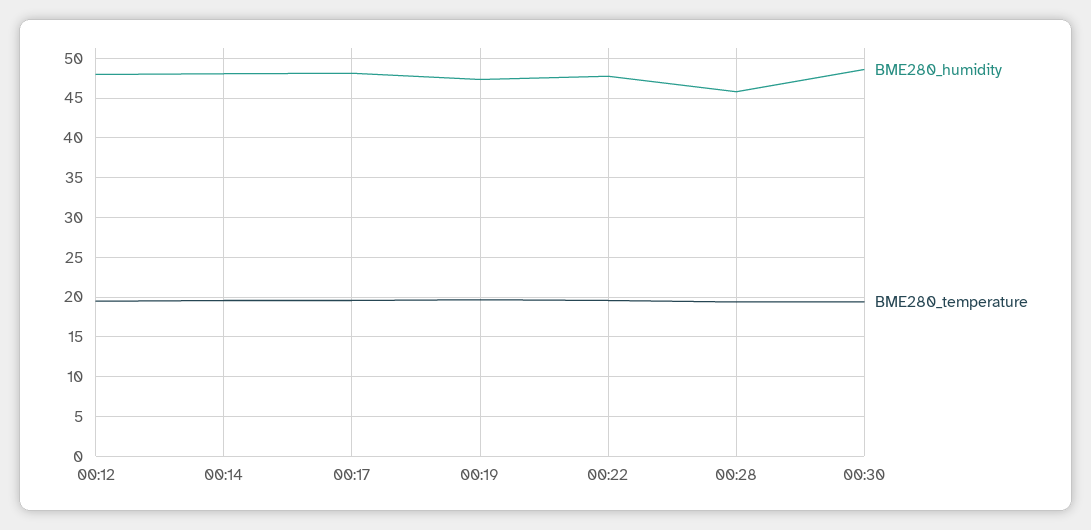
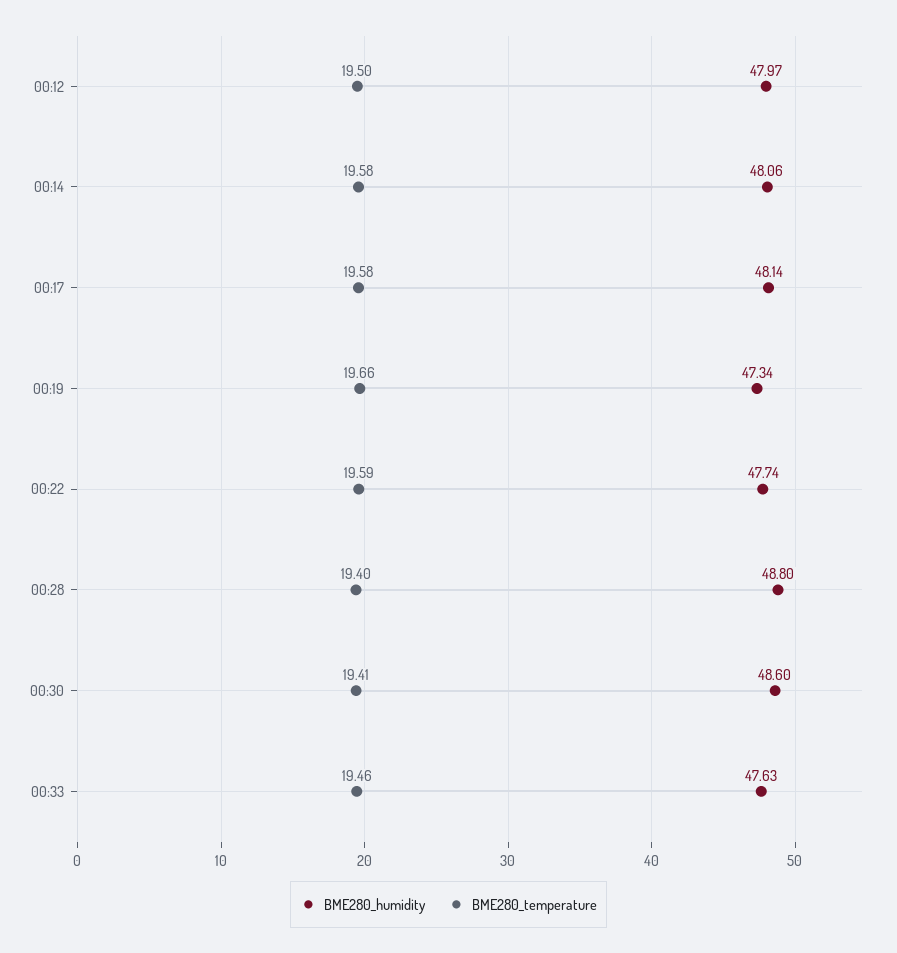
BME280_humidity, 00:28: 46 -> 48.8
BME280_humidity, 00:33: none -> 47.63
BME280_temperature, 00:33: none -> 19.46

